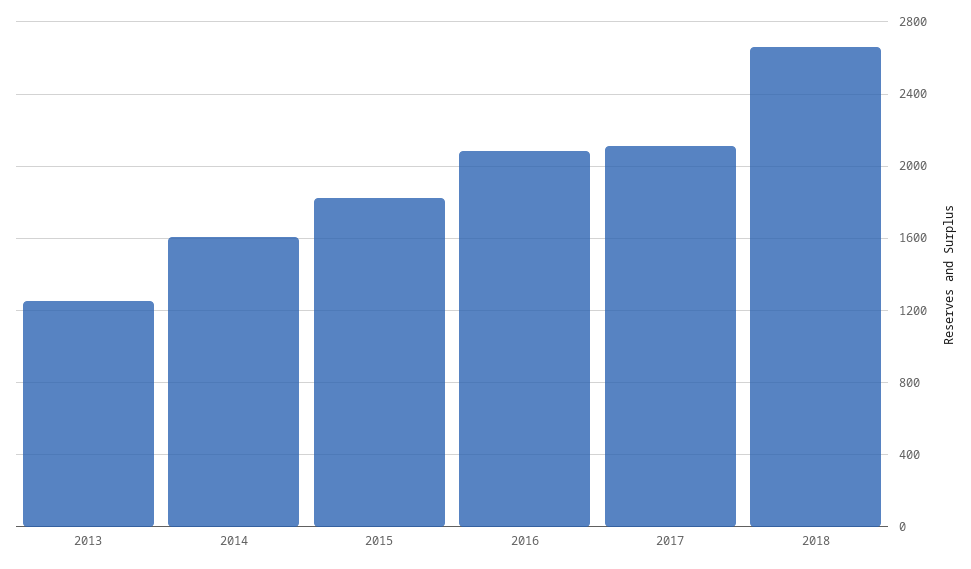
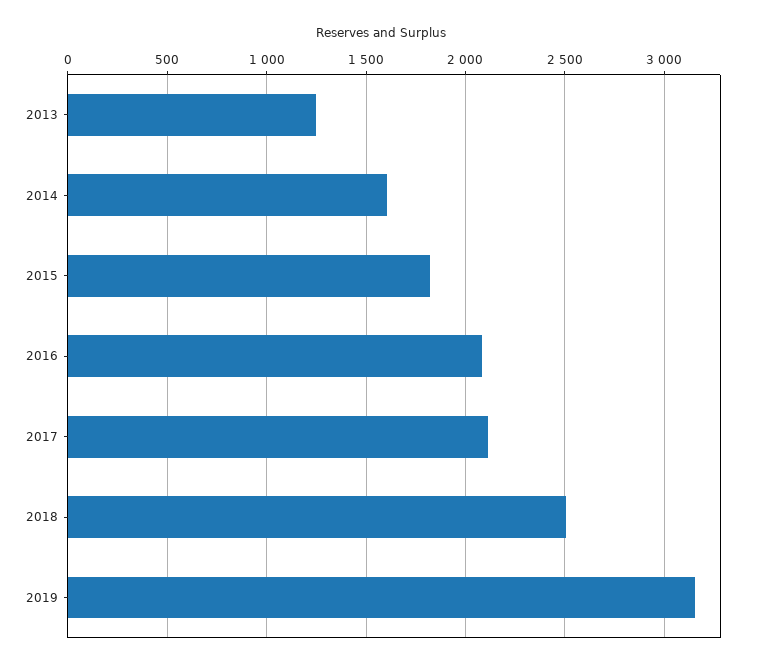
2018: 2650 -> 2500
2019: none -> 3150

